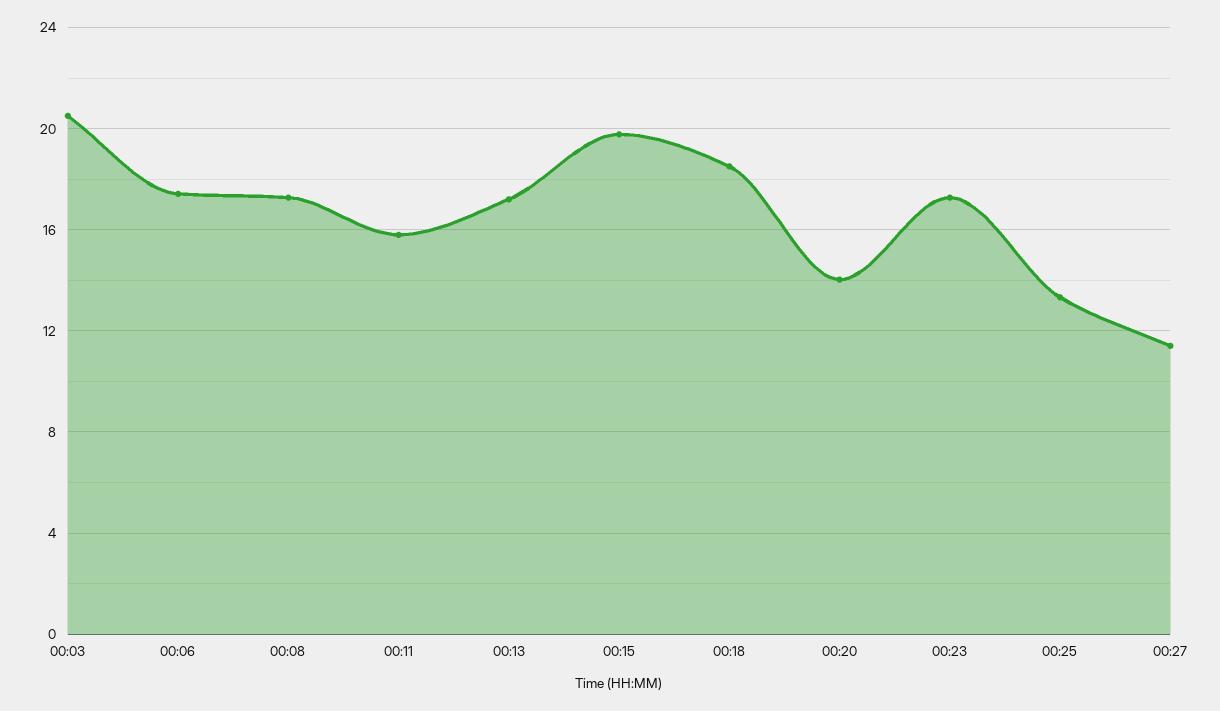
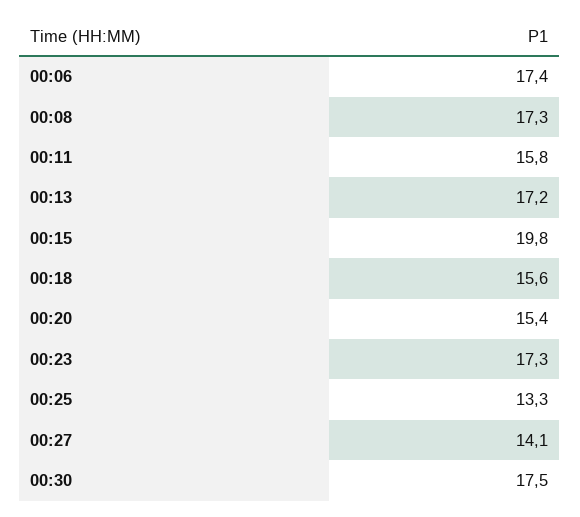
00:03: 20.5 -> none
00:18: 18.5 -> 15.6
00:20: 14 -> 15.4
00:27: 11.5 -> 14.1
00:30: none -> 17.5

